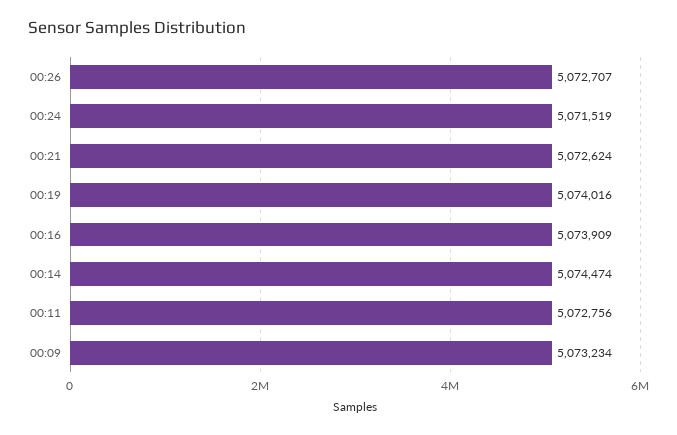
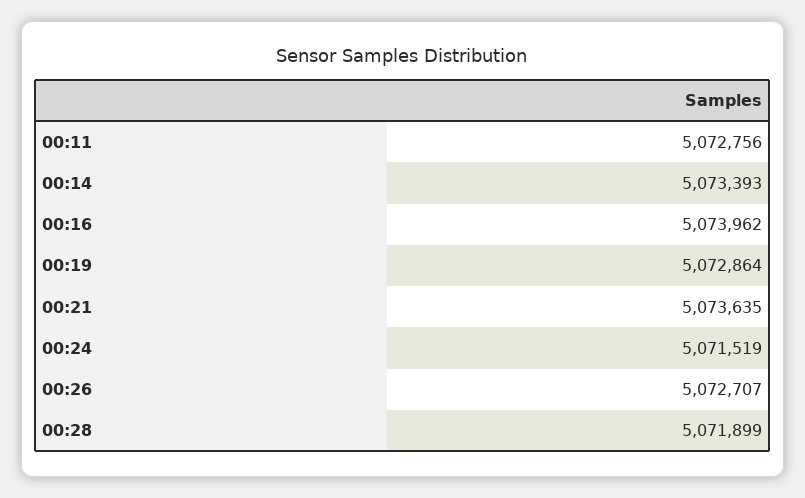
00:21: 5072624 -> 5073635
00:19: 5074016 -> 5072864
00:16: 5073909 -> 5073962
00:14: 5074474 -> 5073393
00:09: 5073234 -> none
00:28: none -> 5071899

